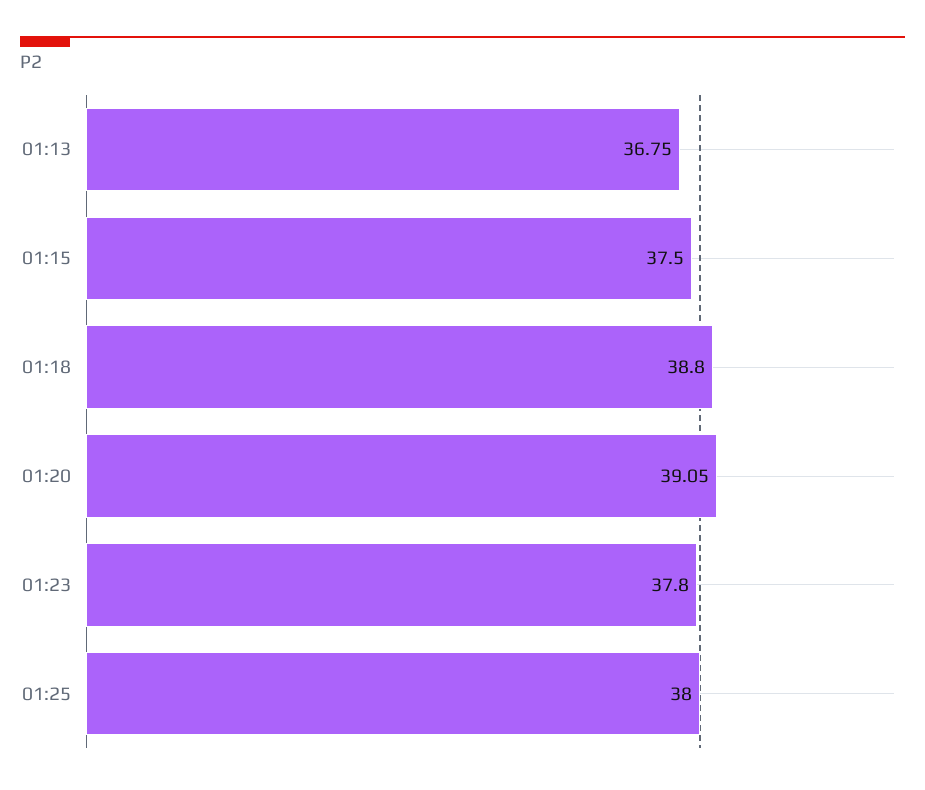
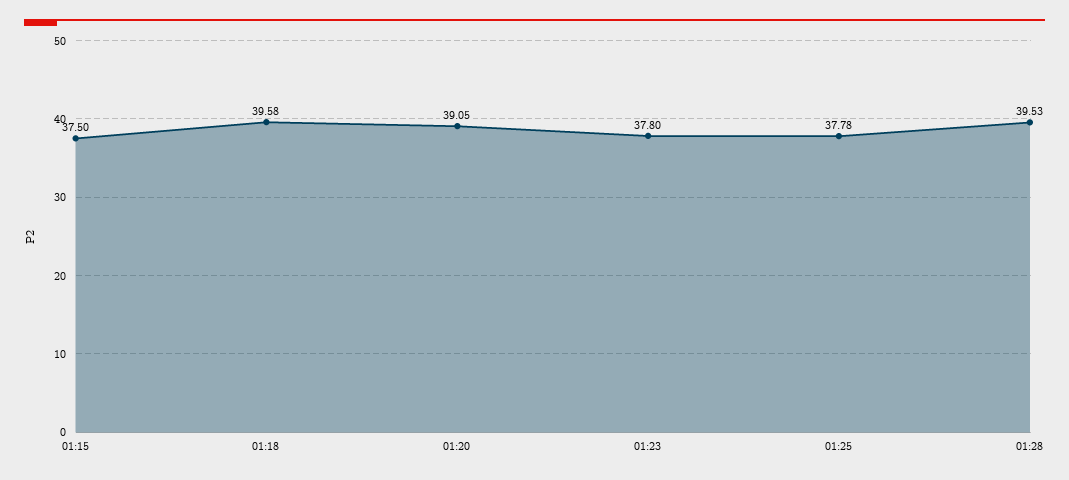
01:13: 36.75 -> none
01:18: 38.8 -> 39.58
01:25: 38 -> 37.78
01:28: none -> 39.53

